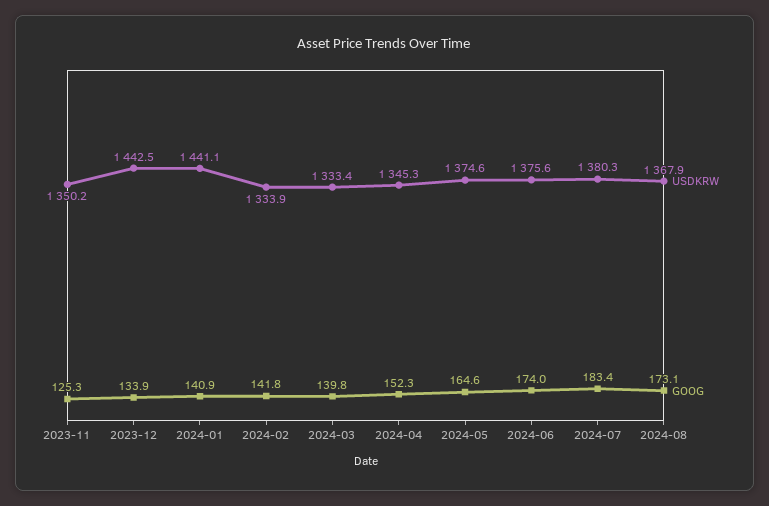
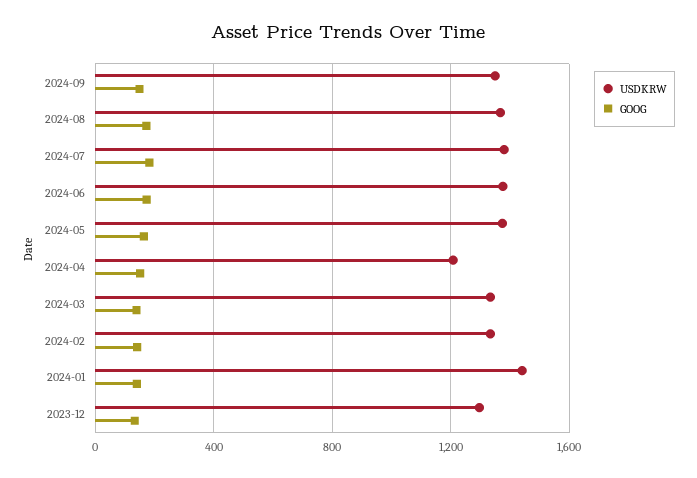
USDKRW, 2023-11: 1350.2 -> none
GOOG, 2023-11: 125.3 -> none
USDKRW, 2023-12: 1442.5 -> 1300
USDKRW, 2024-04: 1345.3 -> 1200
USDKRW, 2024-09: none -> 1350
GOOG, 2024-09: none -> 150

